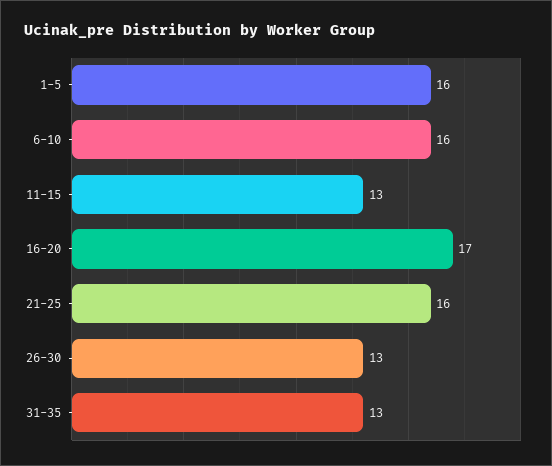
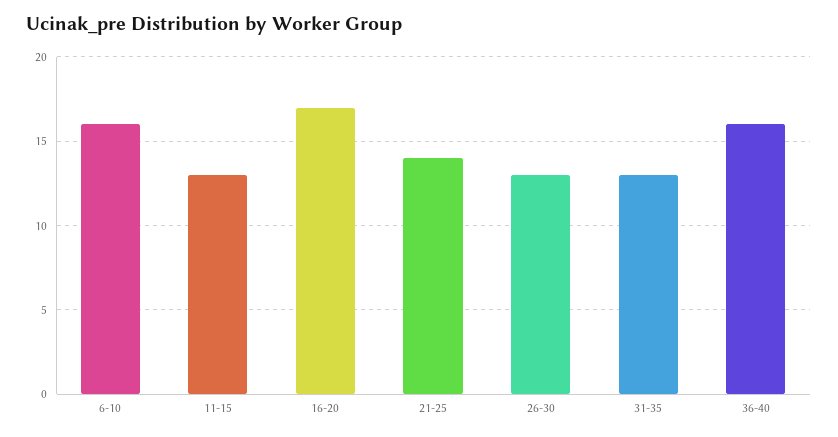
1-5: 16 -> none
21-25: 16 -> 14
36-40: none -> 16

